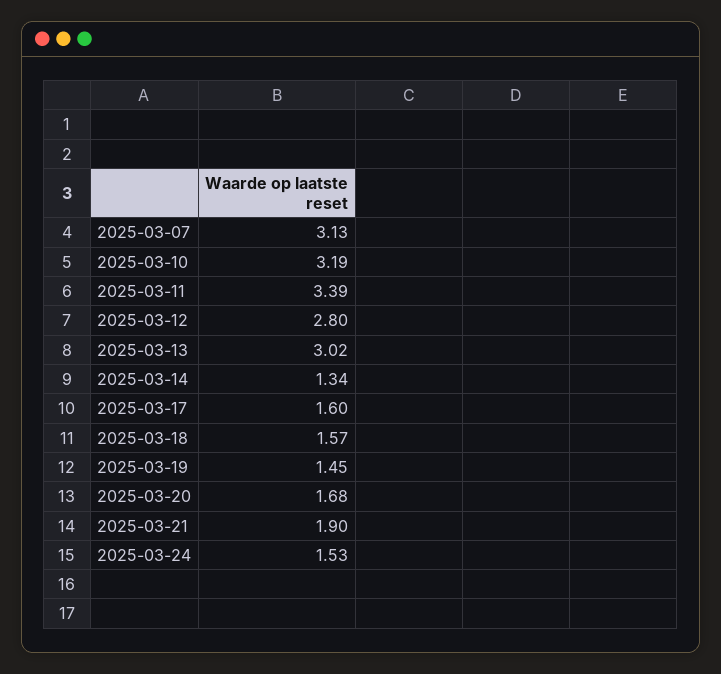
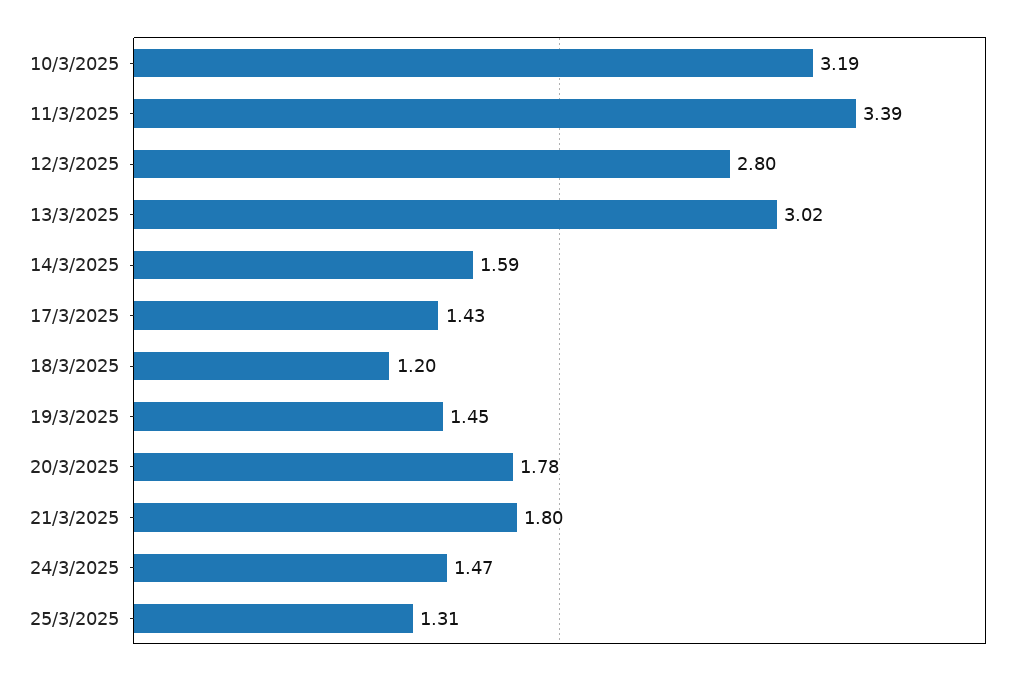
2025-03-07: 3.13 -> none
2025-03-14: 1.34 -> 1.59
2025-03-17: 1.6 -> 1.43
2025-03-18: 1.57 -> 1.2
2025-03-20: 1.68 -> 1.78
2025-03-21: 1.9 -> 1.8
2025-03-24: 1.53 -> 1.47
25/3/2025: none -> 1.31

